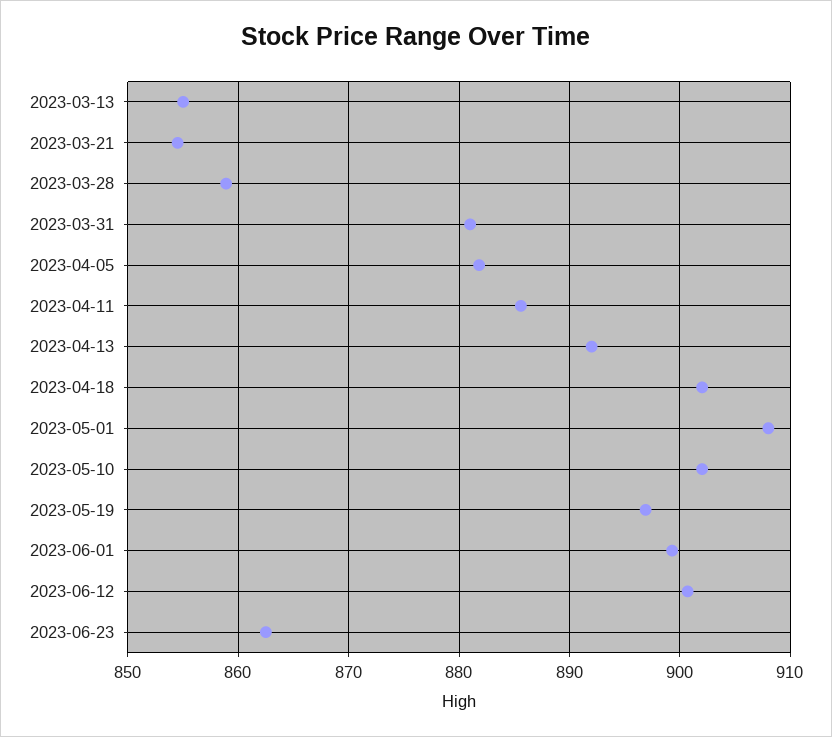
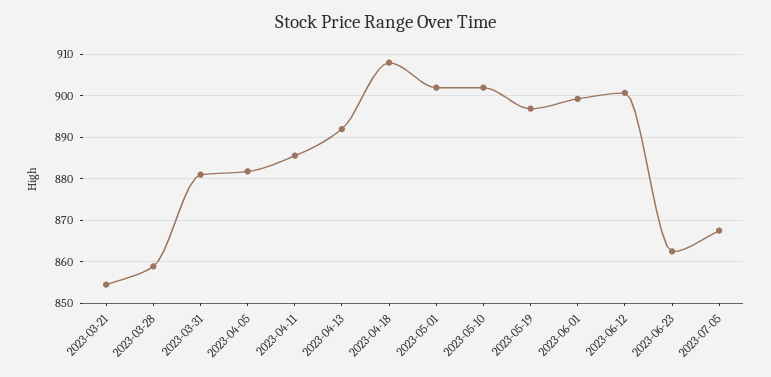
2023-03-13: 855 -> none
2023-04-18: 902 -> 908
2023-05-01: 908 -> 902
2023-07-05: none -> 868

